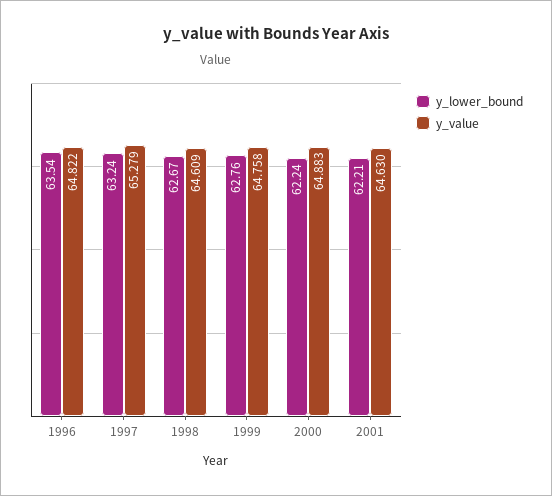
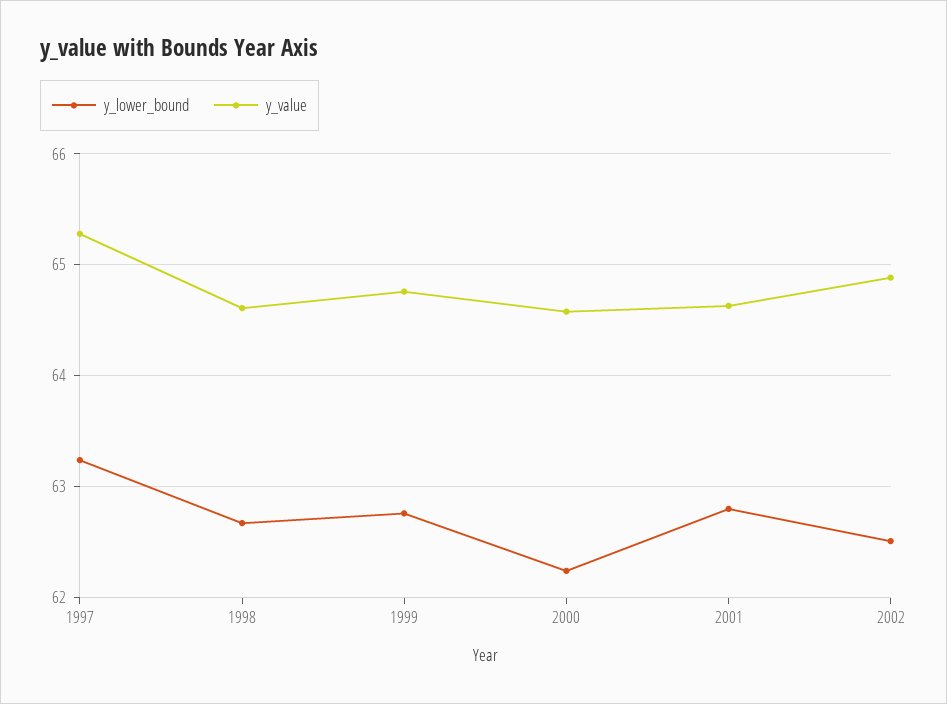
y_lower_bound, 1996: 63.54 -> none
y_value, 1996: 64.822 -> none
y_value, 2000: 64.883 -> 64.6
y_lower_bound, 2001: 62.21 -> 62.8
y_lower_bound, 2002: none -> 62.5
y_value, 2002: none -> 64.9

